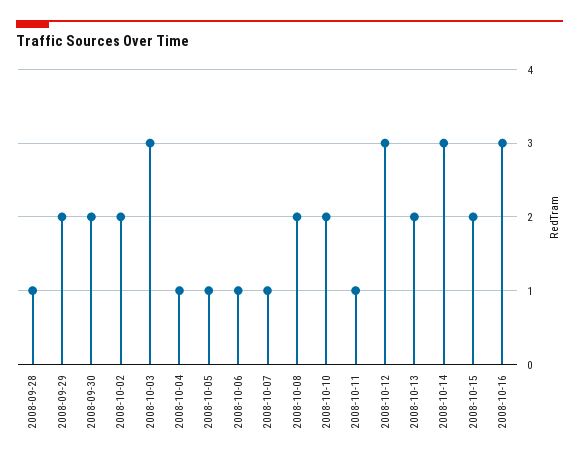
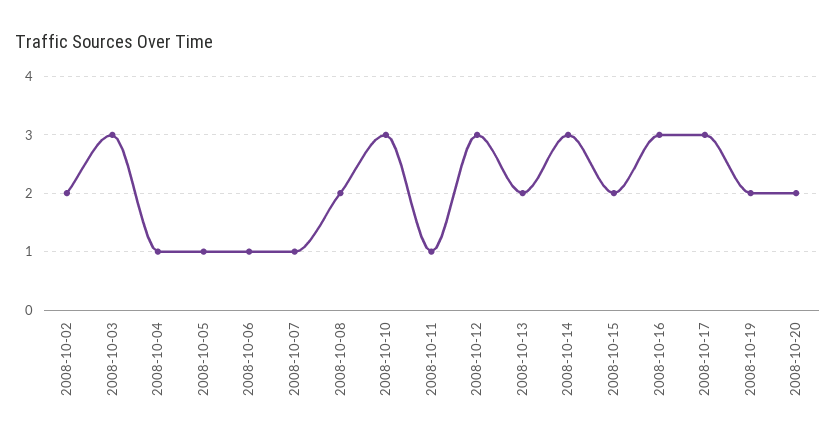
2008-09-28: 1 -> none
2008-09-29: 2 -> none
2008-09-30: 2 -> none
2008-10-10: 2 -> 3
2008-10-17: none -> 3
2008-10-19: none -> 2
2008-10-20: none -> 2

